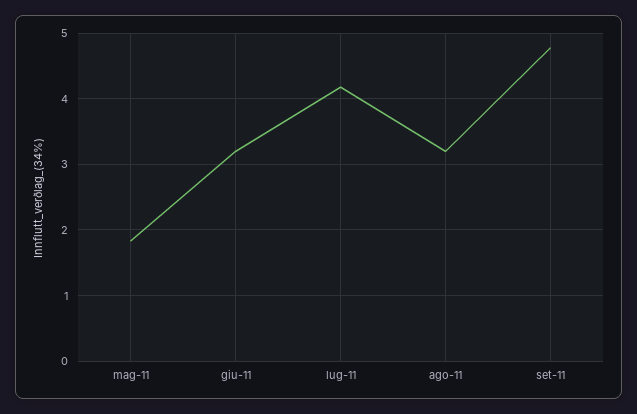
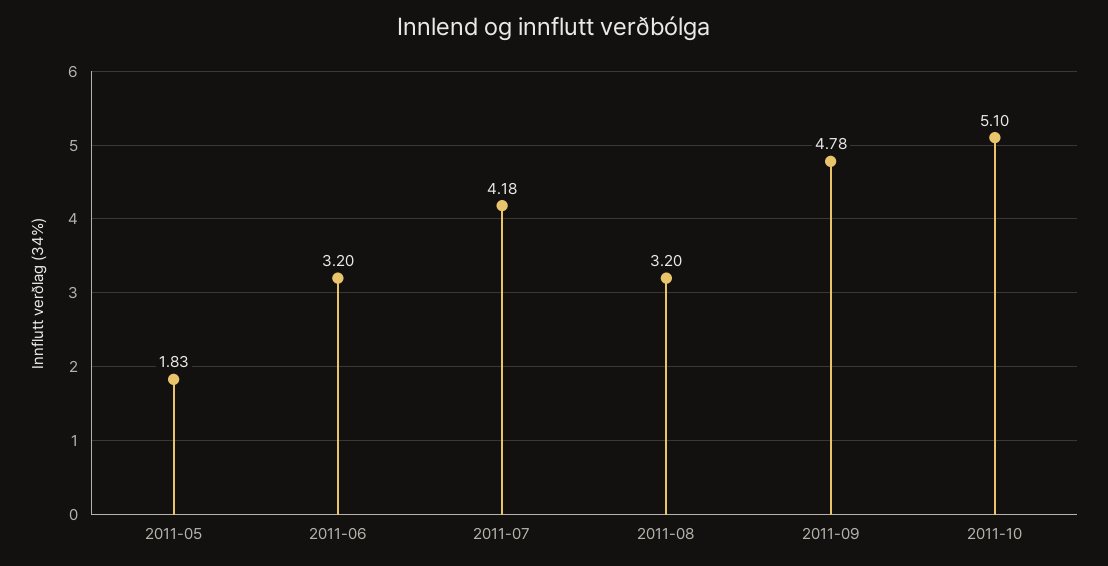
2011-10: none -> 5.1

